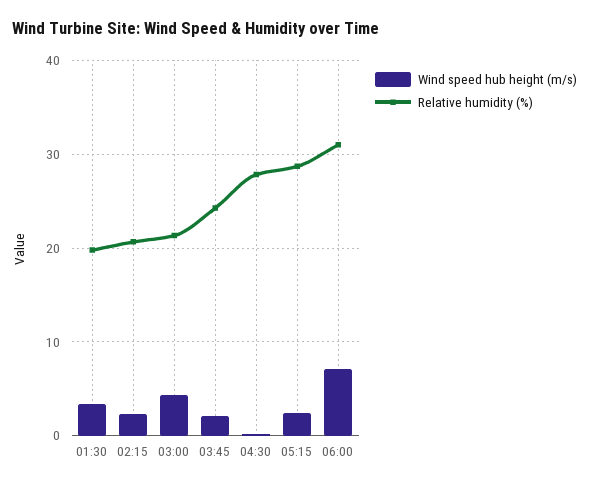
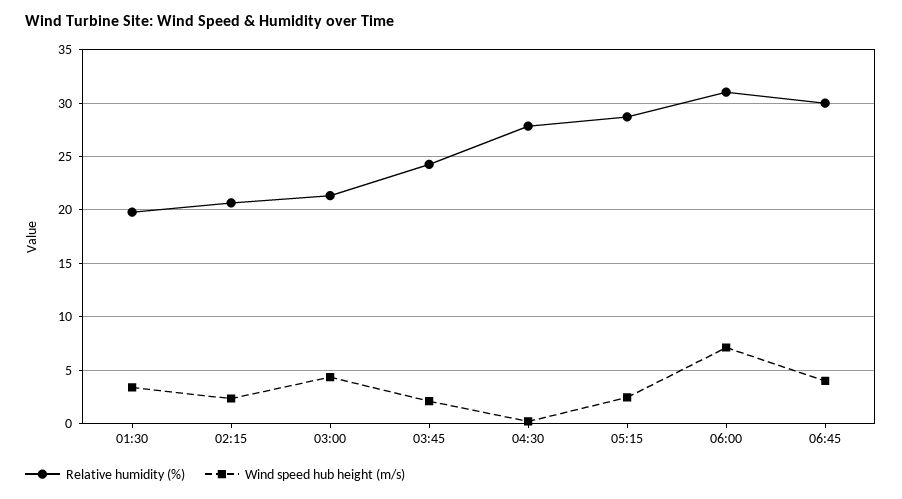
Relative humidity (%), 06:45: none -> 30
Wind speed hub height (m/s), 06:45: none -> 4

